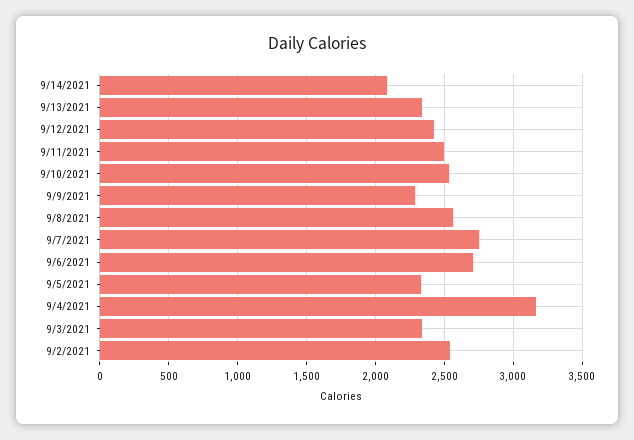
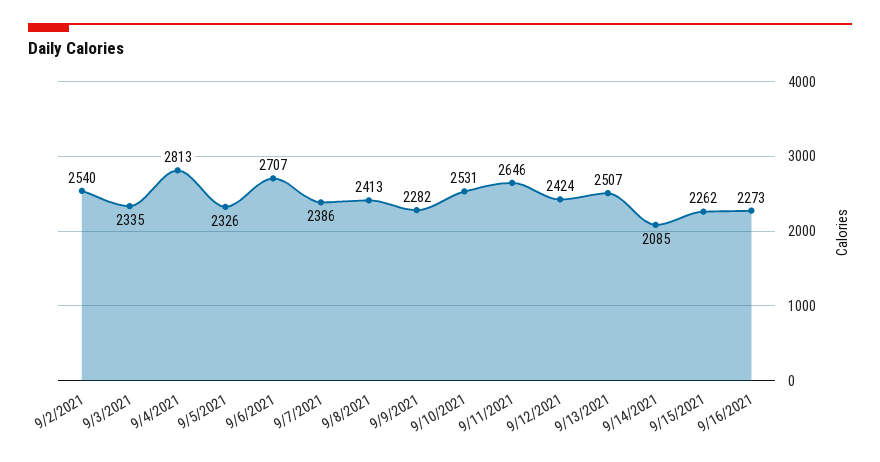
9/13/2021: 2350 -> 2507
9/11/2021: 2500 -> 2646
9/8/2021: 2550 -> 2413
9/7/2021: 2750 -> 2386
9/4/2021: 3150 -> 2813
9/15/2021: none -> 2262
9/16/2021: none -> 2273

